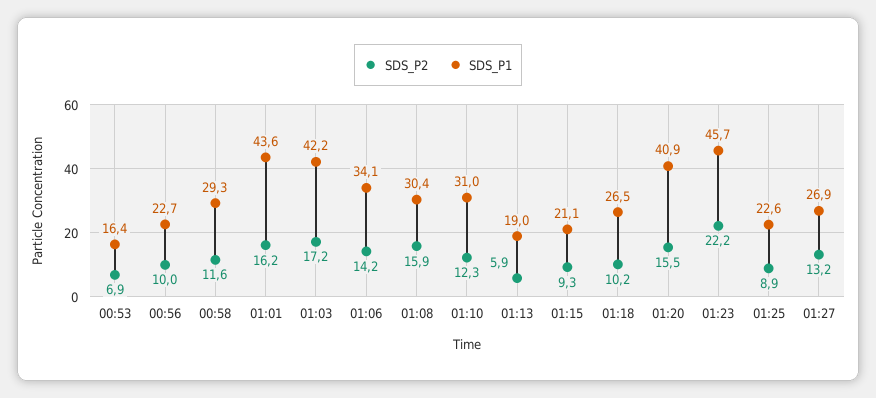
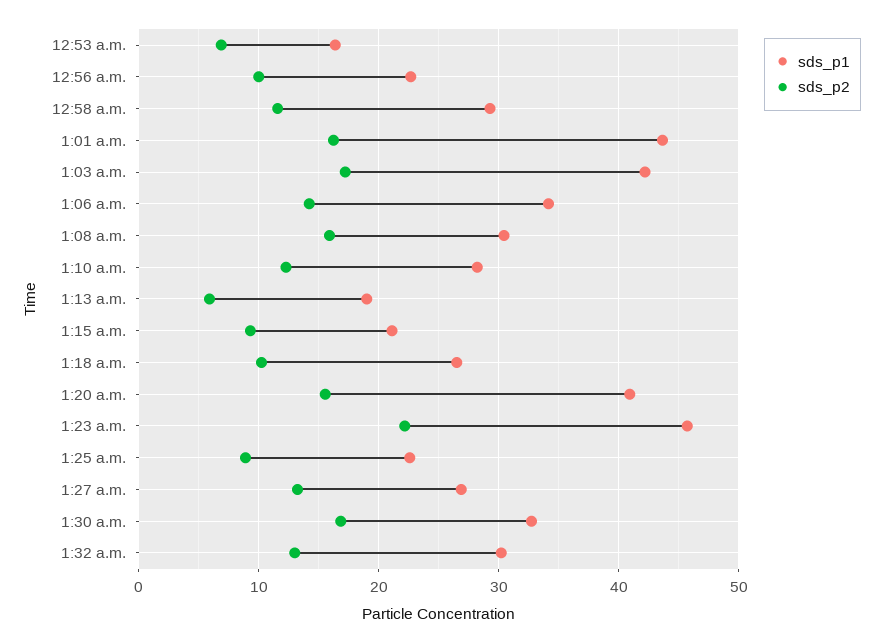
SDS_P1, 01:10: 31 -> 28
SDS_P1, 1:30 a.m.: none -> 33
SDS_P2, 1:30 a.m.: none -> 17
SDS_P1, 1:32 a.m.: none -> 30
SDS_P2, 1:32 a.m.: none -> 13

